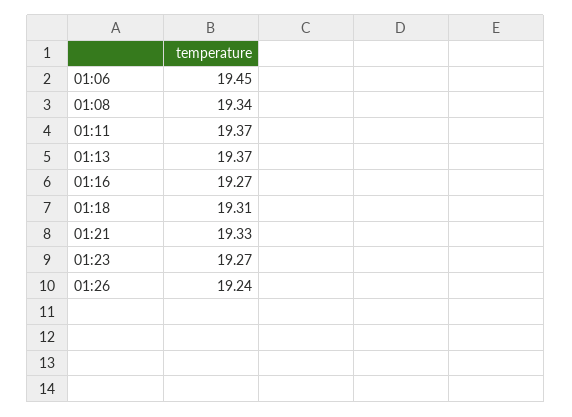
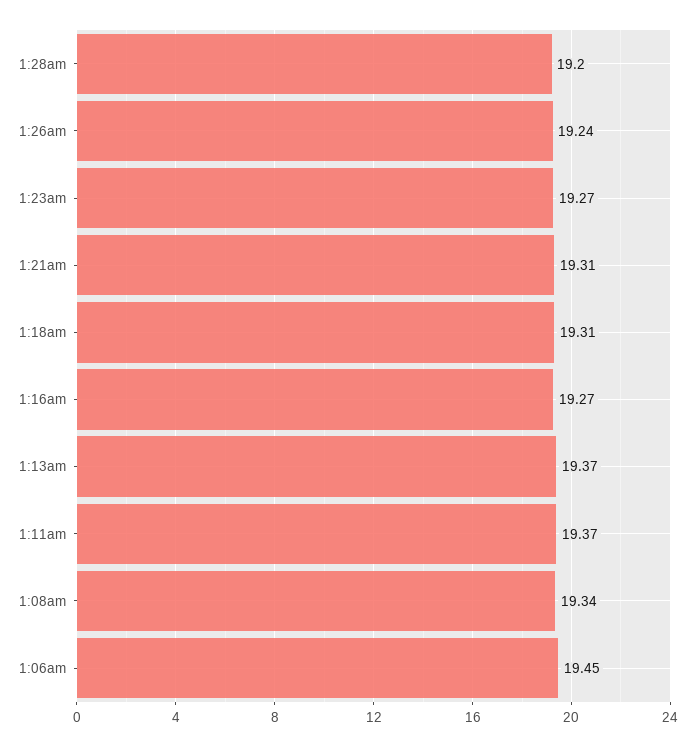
01:21: 19.33 -> 19.31
1:28am: none -> 19.2

